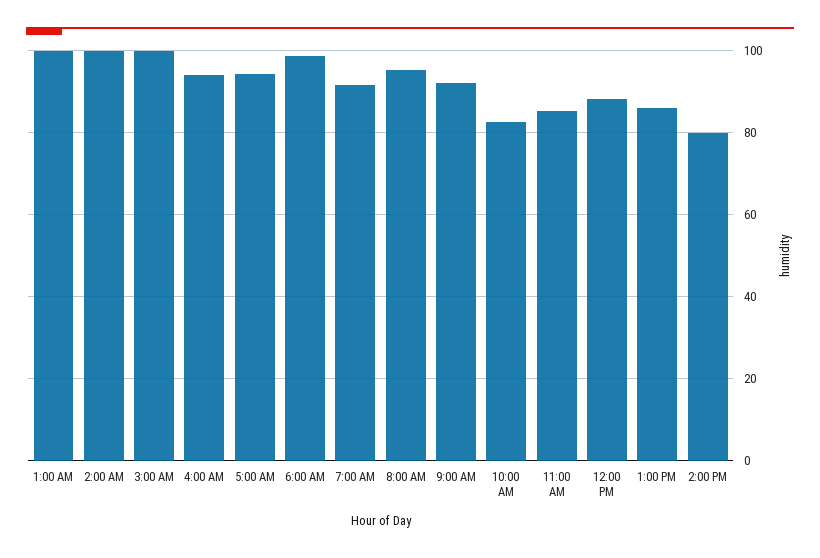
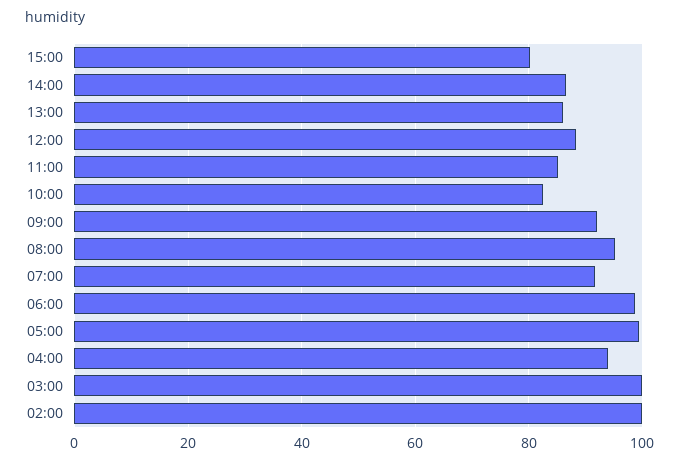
1:00 AM: 100 -> none
5:00 AM: 94 -> 100
2:00 PM: 80 -> 86
15:00: none -> 80

